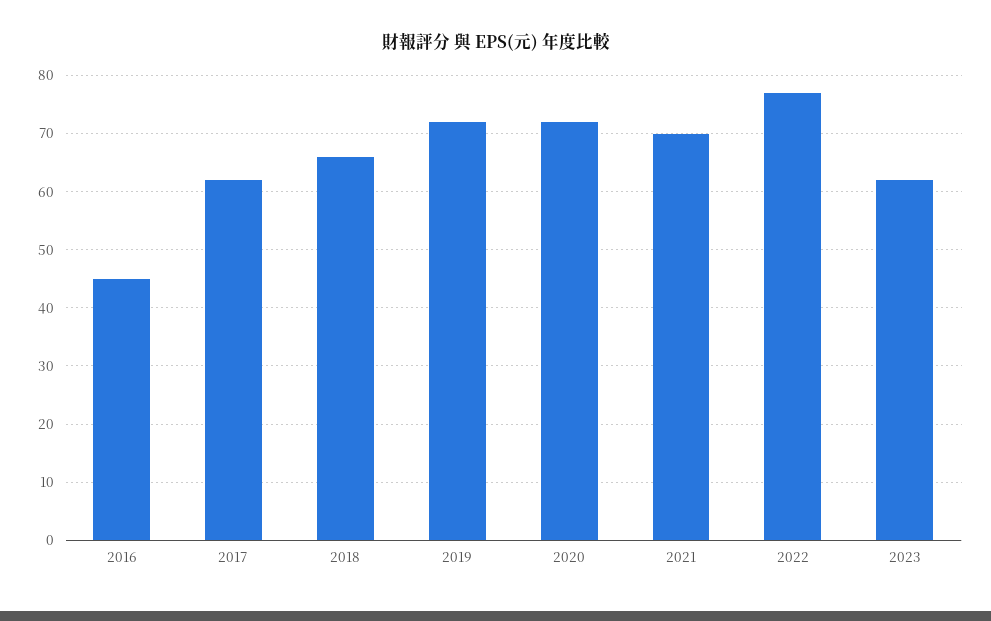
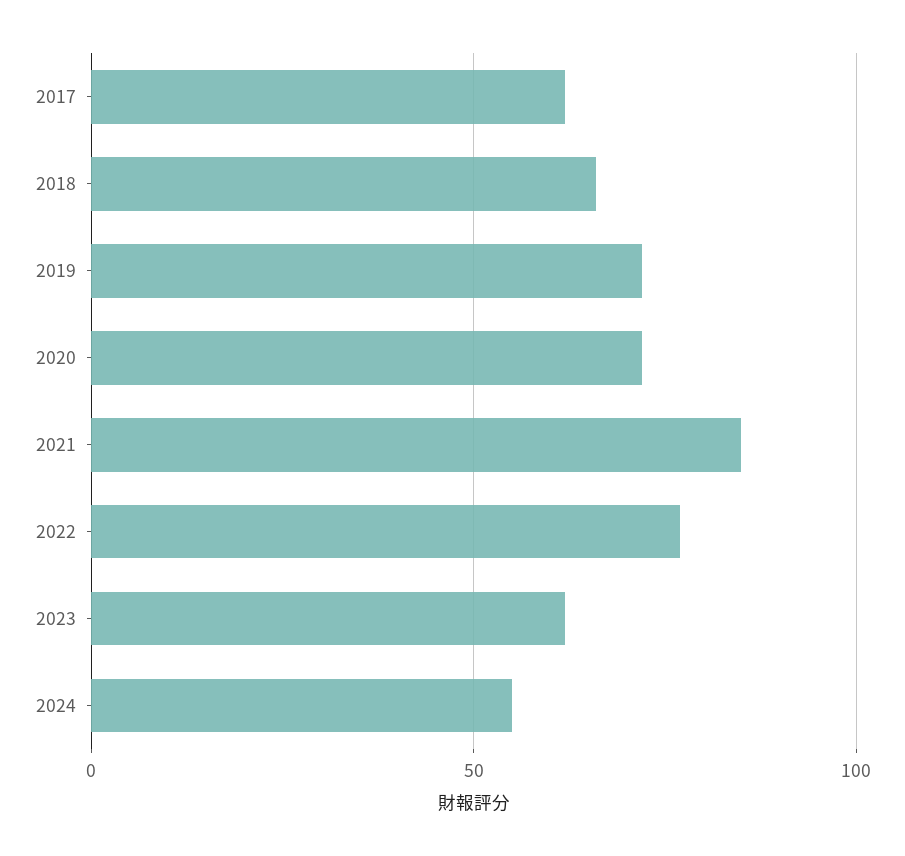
2016: 45 -> none
2021: 70 -> 85
2024: none -> 55

